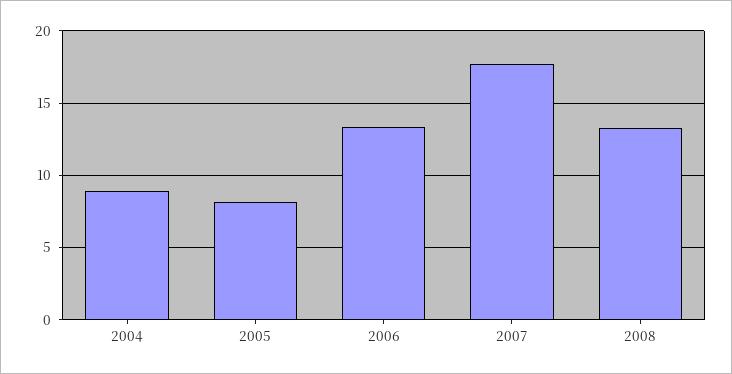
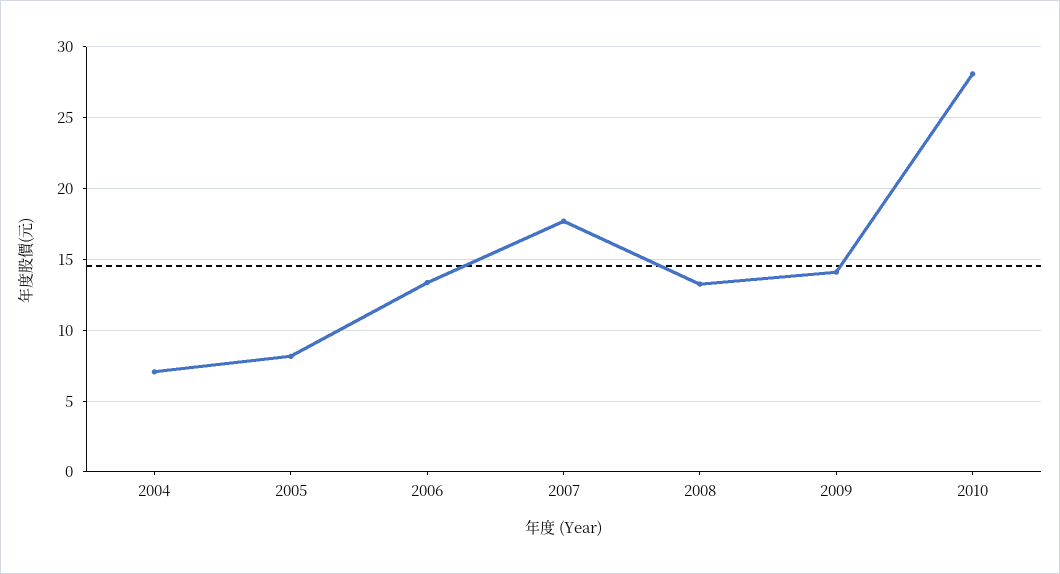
2004: 9 -> 7
2009: none -> 14
2010: none -> 28

